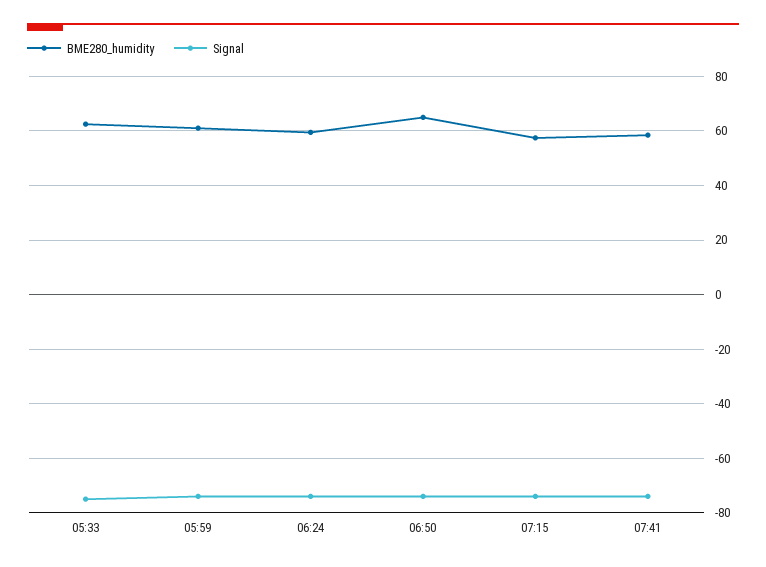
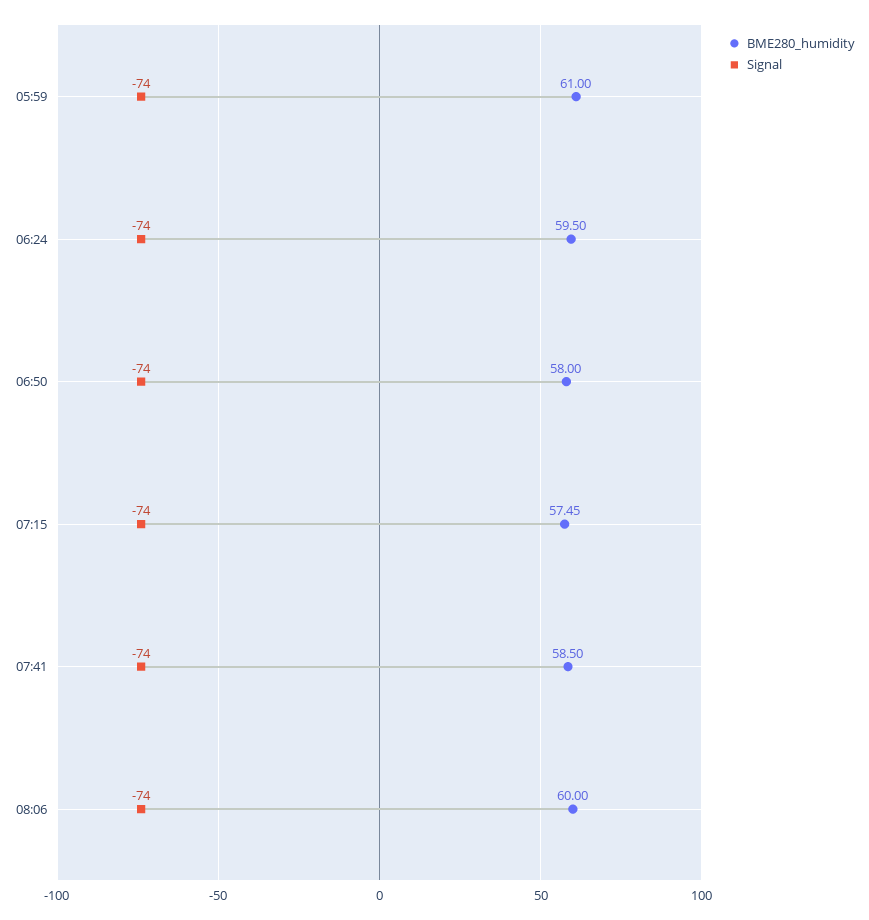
BME280_humidity, 05:33: 62.5 -> none
Signal, 05:33: -75 -> none
BME280_humidity, 06:50: 65 -> 58
BME280_humidity, 08:06: none -> 60
Signal, 08:06: none -> -74

